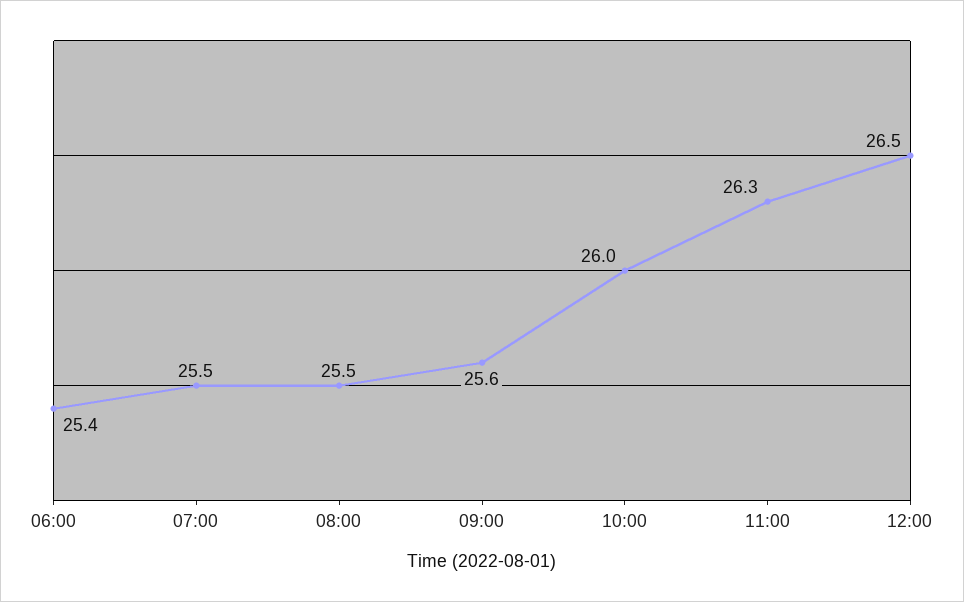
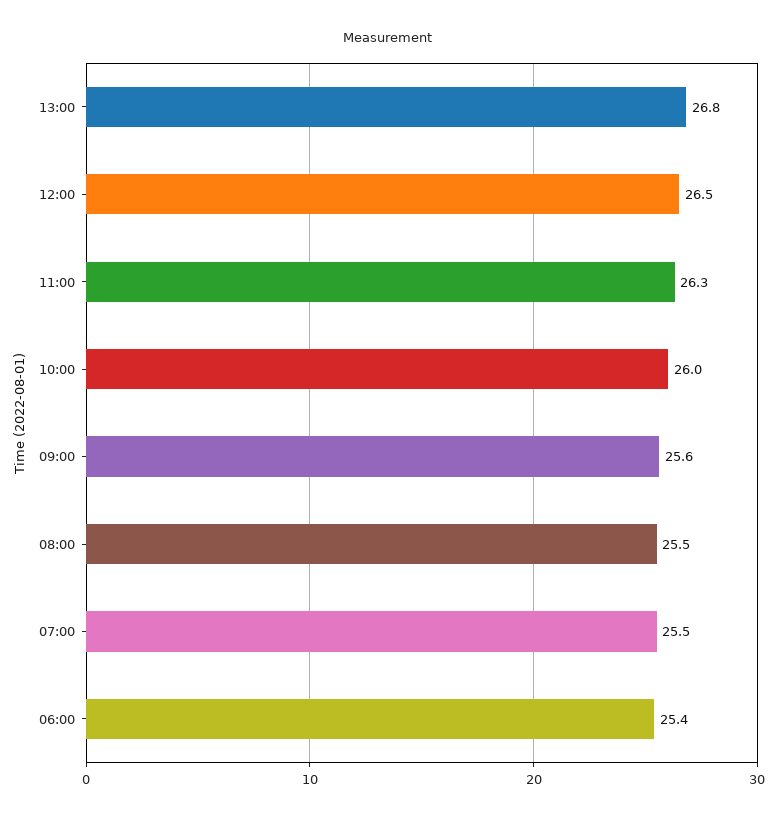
13:00: none -> 26.8

